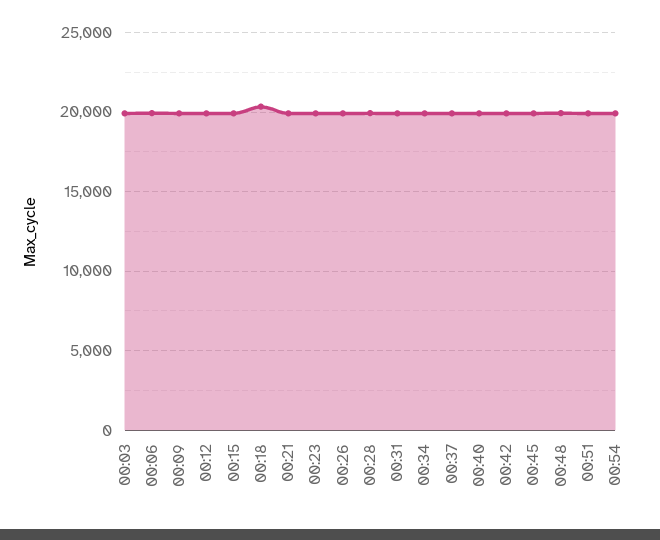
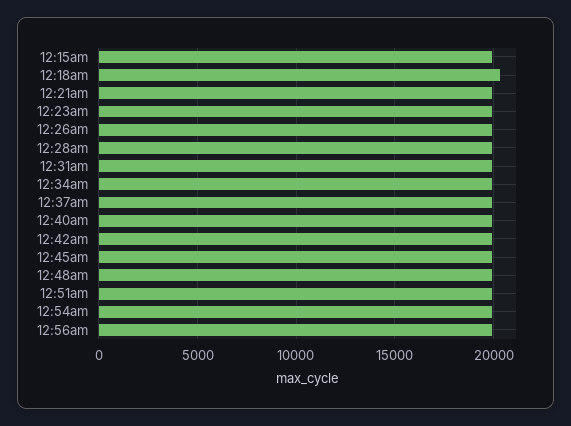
00:03: 20000 -> none
00:06: 20000 -> none
00:09: 20000 -> none
00:12: 20000 -> none
12:56am: none -> 20000

